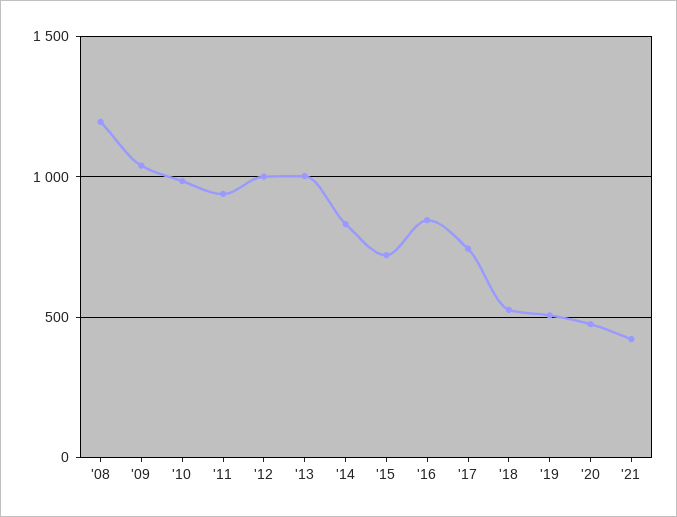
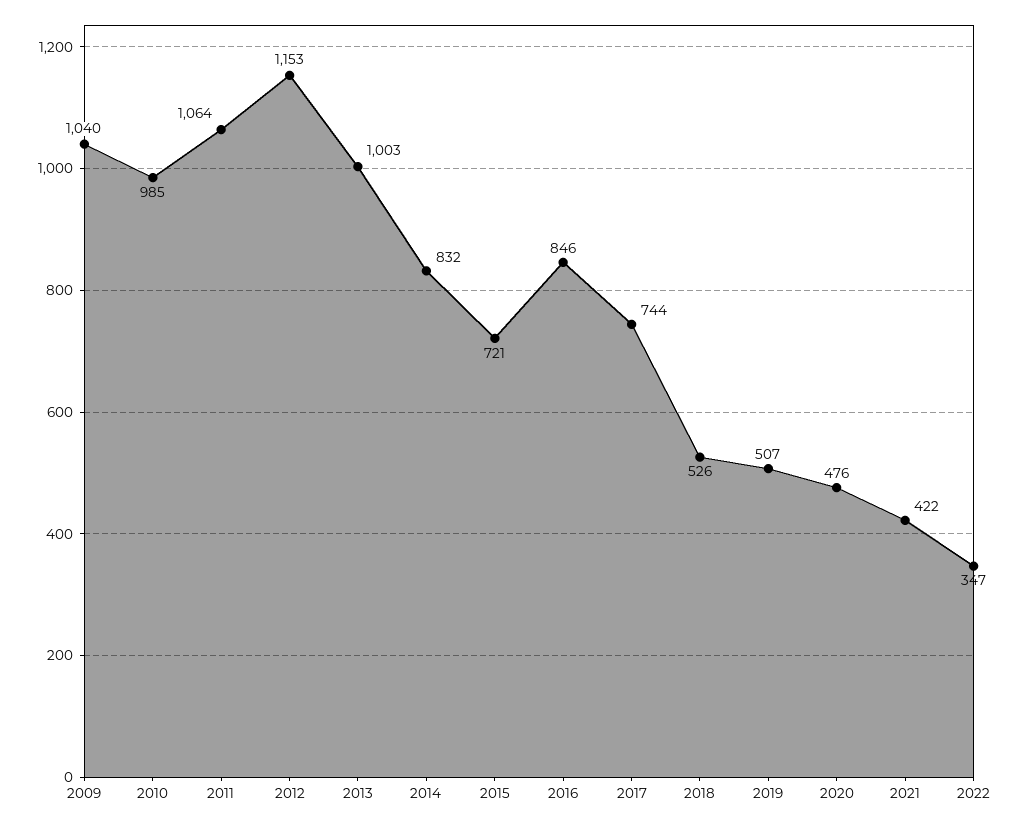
'08: 1200 -> none
'11: 950 -> 1064
'12: 1000 -> 1153
2022: none -> 347

